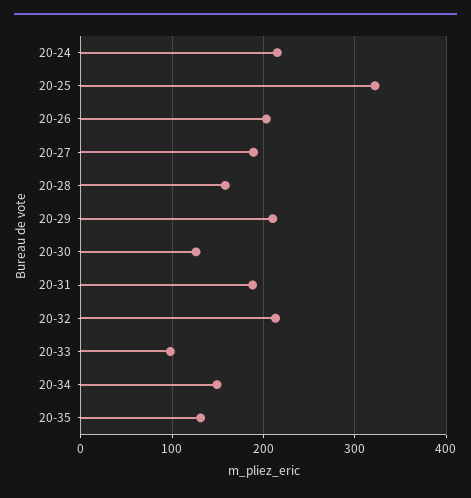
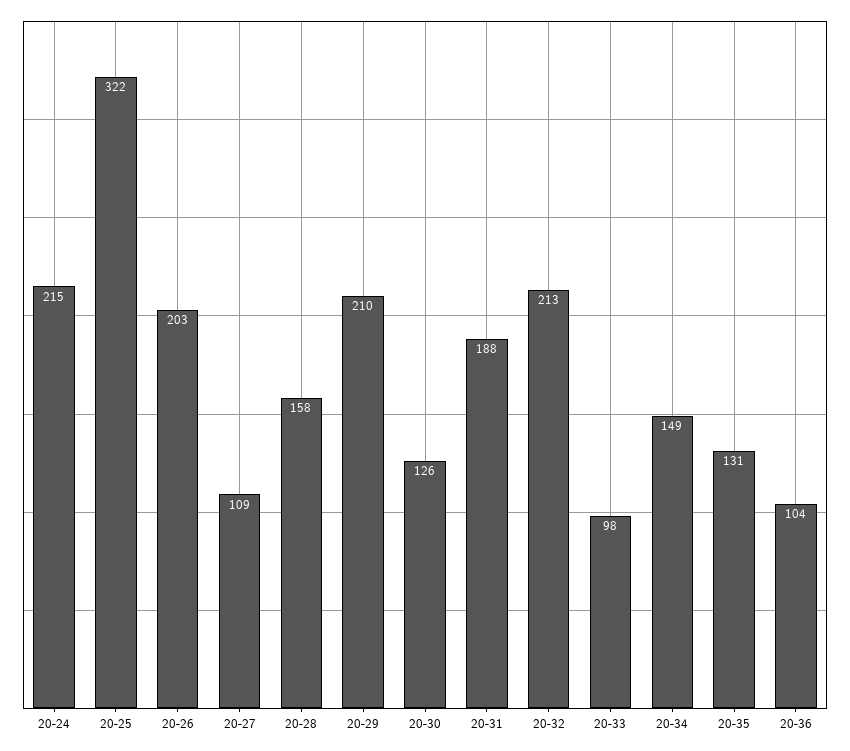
20-27: 190 -> 109
20-36: none -> 104

